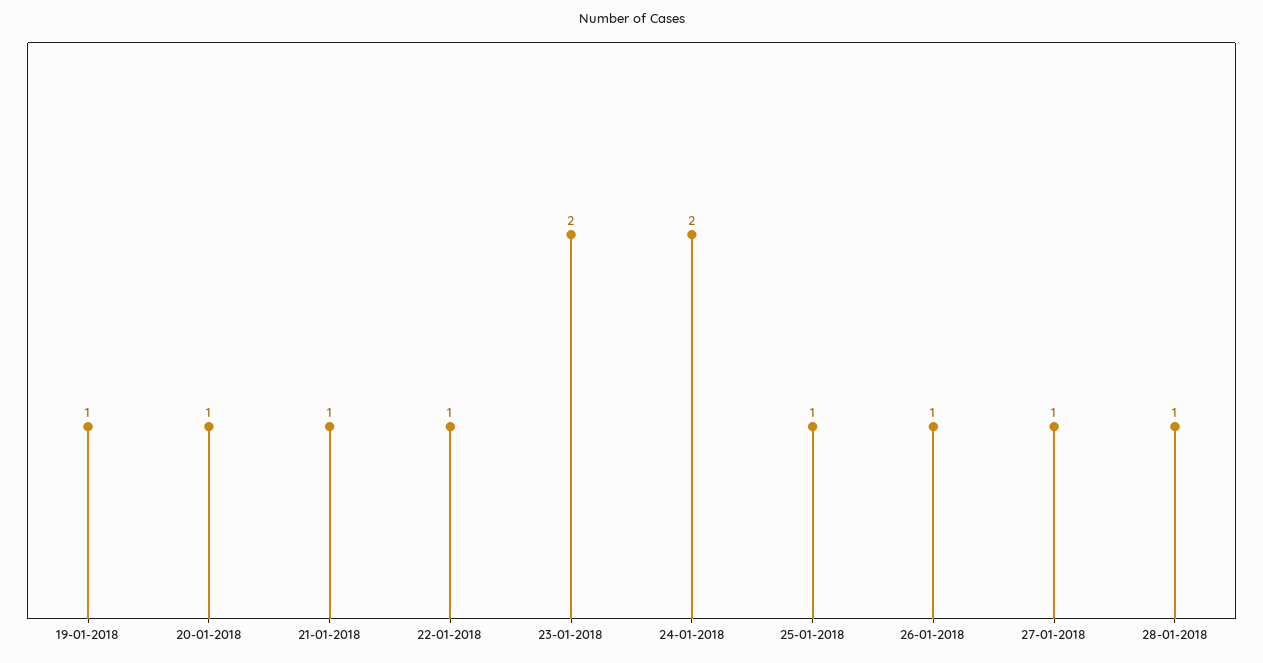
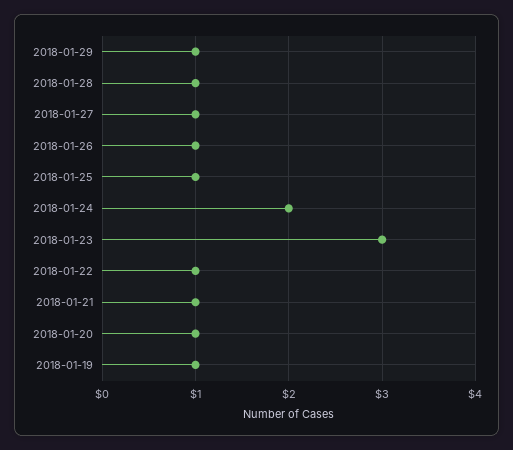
23-01-2018: 2 -> 3
2018-01-29: none -> 1

